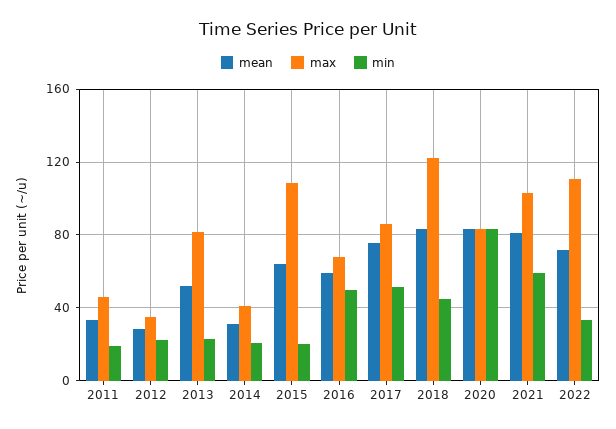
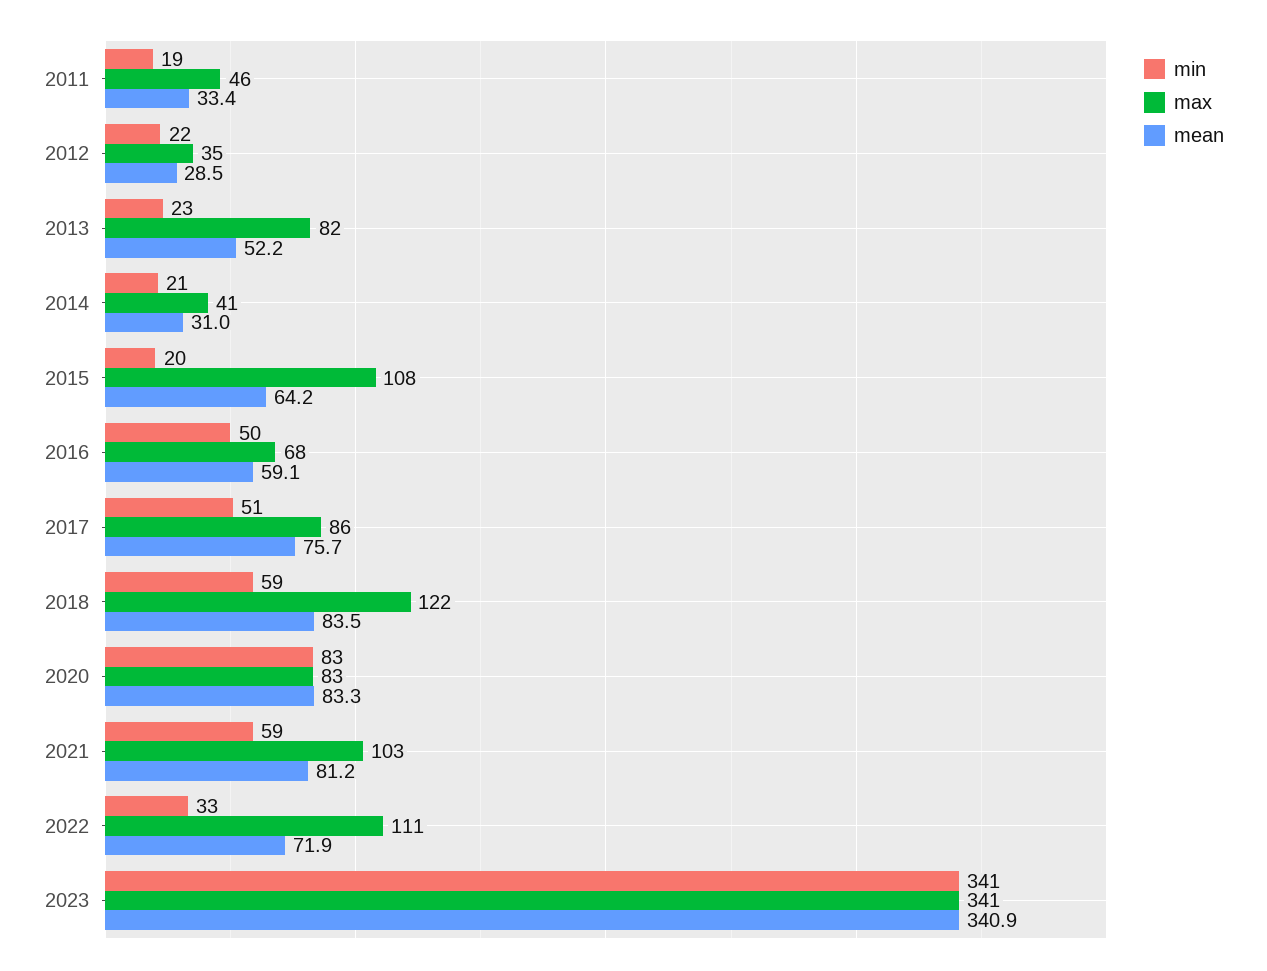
min, 2018: 45 -> 59
min, 2023: none -> 341
max, 2023: none -> 341
mean, 2023: none -> 340.9

